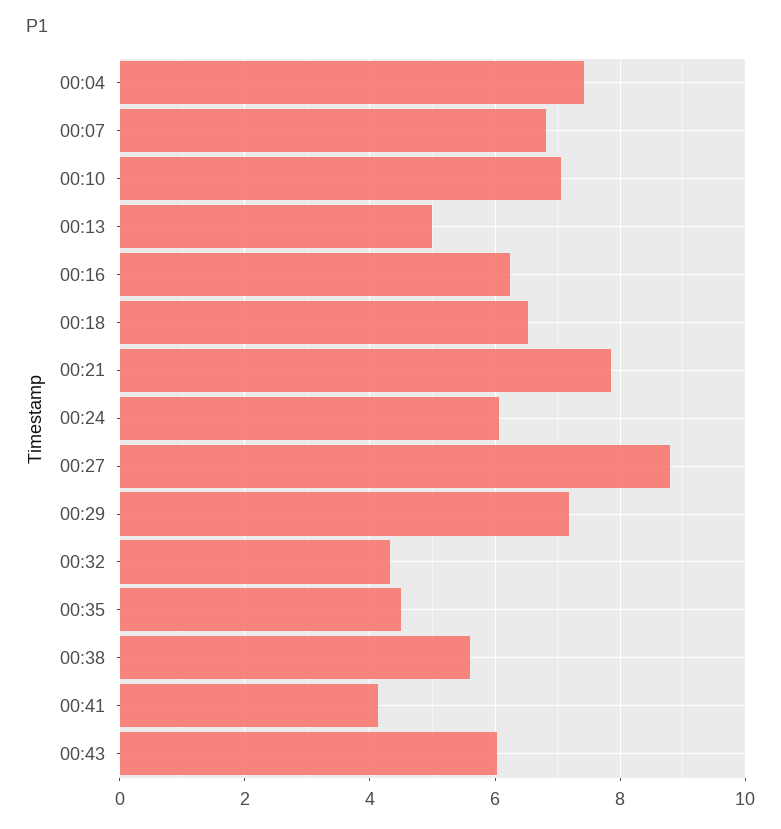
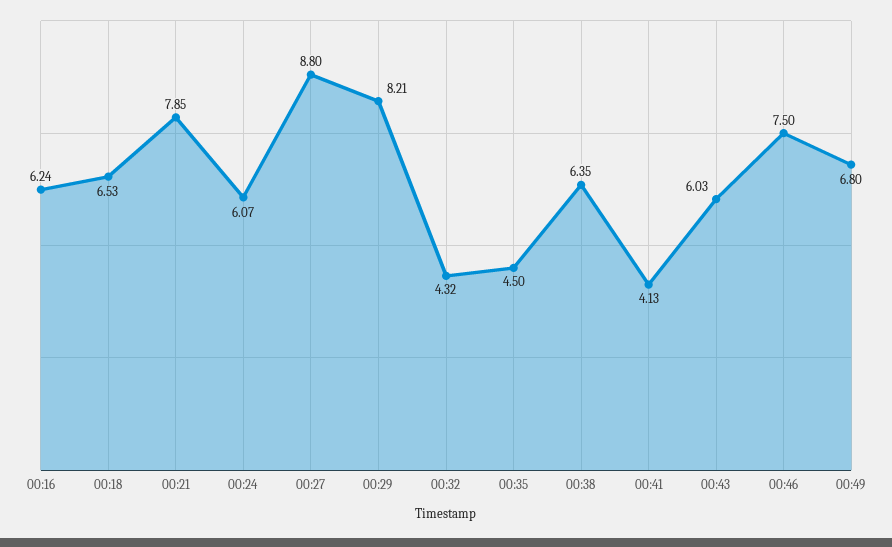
00:04: 7.4 -> none
00:07: 6.8 -> none
00:10: 7 -> none
00:13: 5 -> none
00:29: 7.2 -> 8.21
00:38: 5.6 -> 6.35
00:46: none -> 7.5
00:49: none -> 6.8

